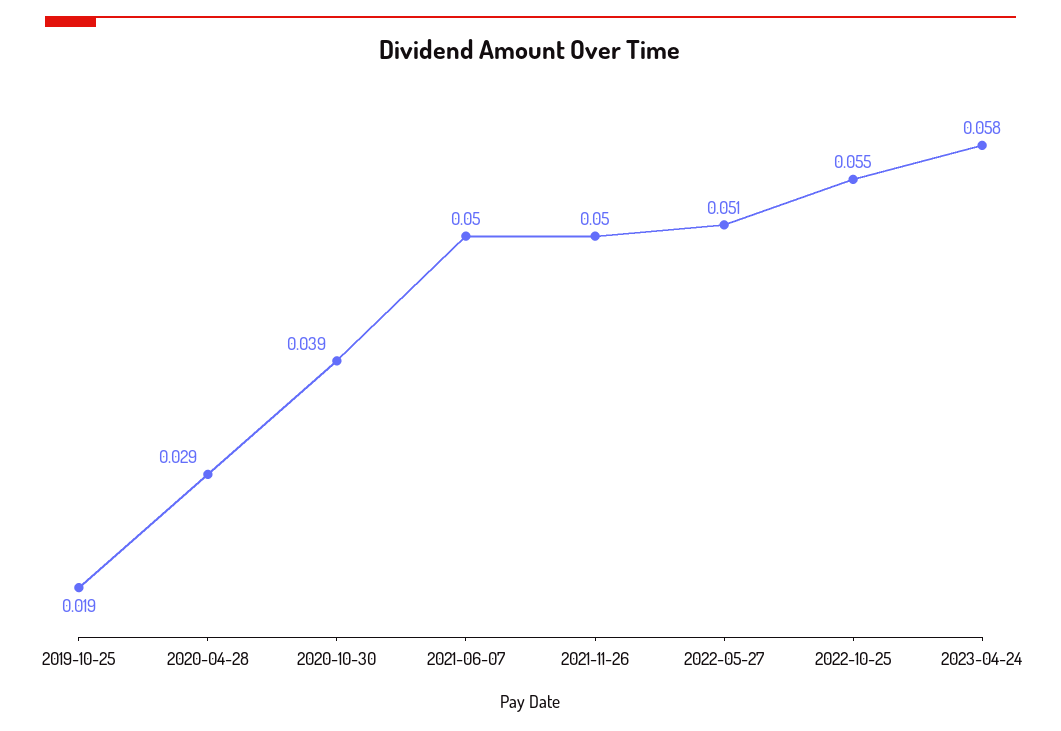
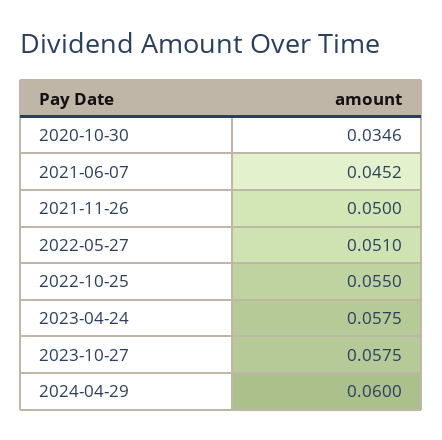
2019-10-25: 0.019 -> none
2020-04-28: 0.029 -> none
2020-10-30: 0.039 -> 0.0346
2021-06-07: 0.05 -> 0.0452
2023-10-27: none -> 0.0575
2024-04-29: none -> 0.06

